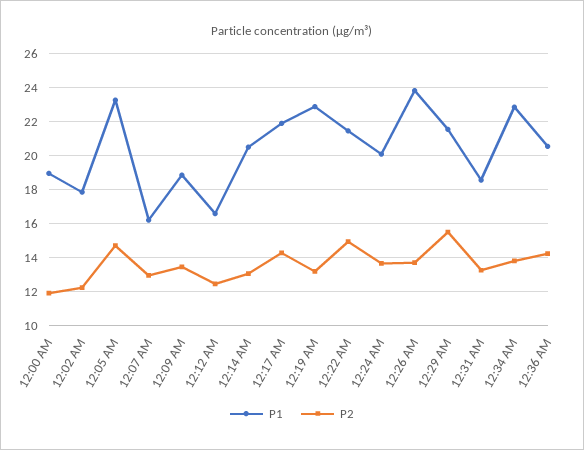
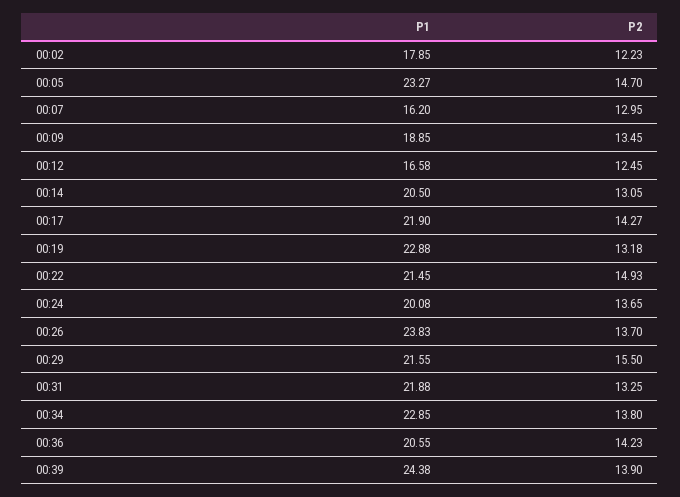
P1, 12:00 AM: 19 -> none
P2, 12:00 AM: 12 -> none
P1, 12:31 AM: 18.5 -> 21.88
P1, 00:39: none -> 24.38
P2, 00:39: none -> 13.9

